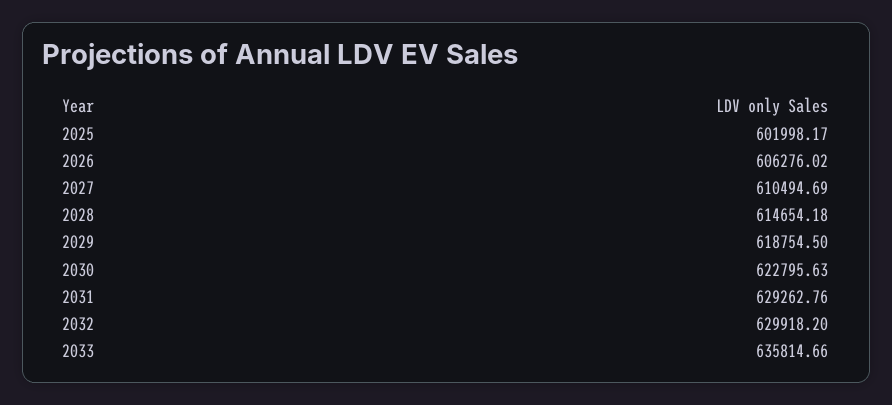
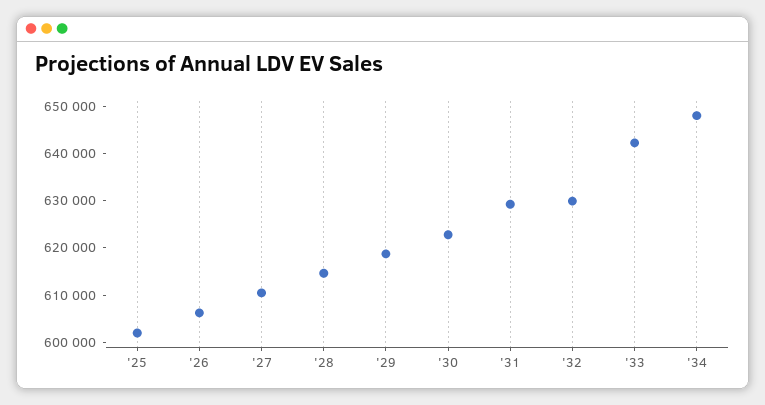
2033: 635814.66 -> 642000
'34: none -> 648000

